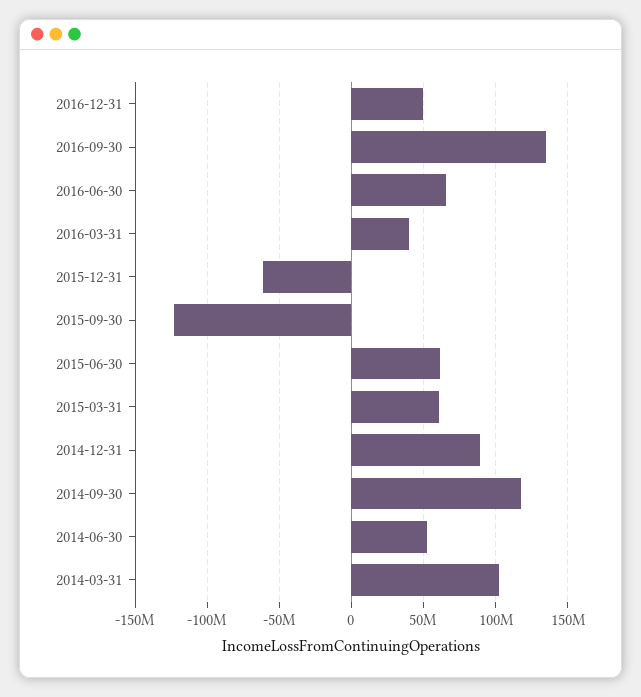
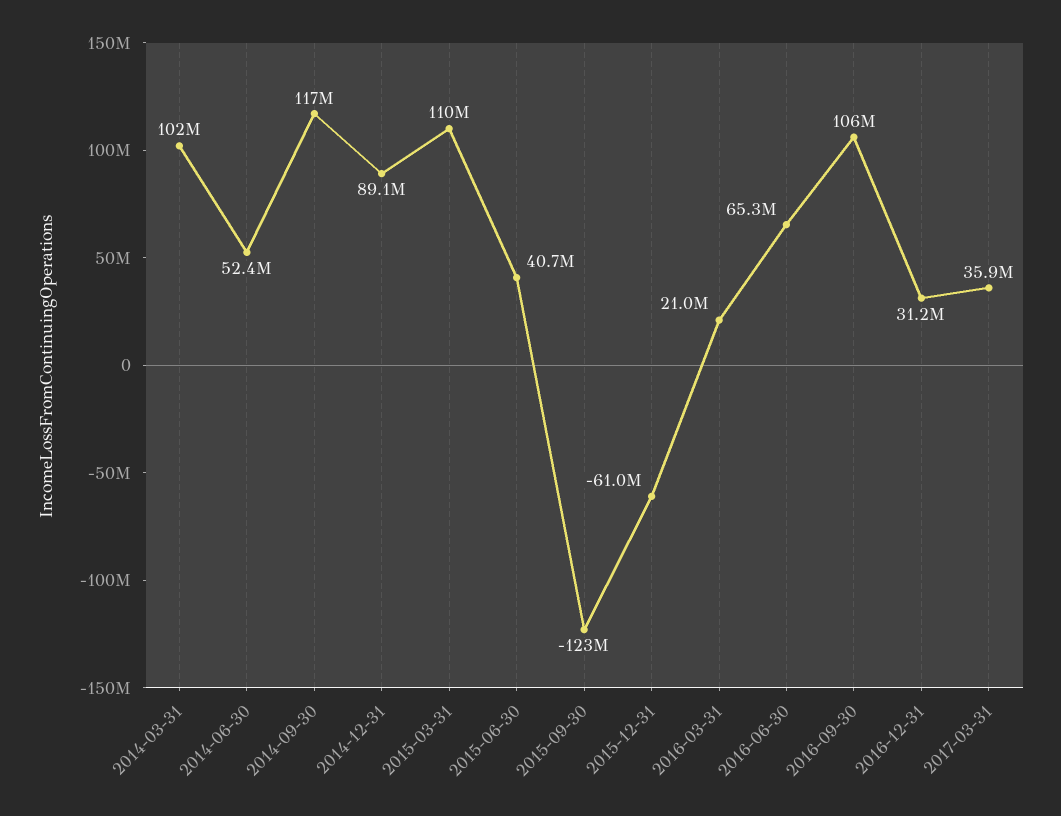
2016-12-31: 50000000 -> 31200000
2016-09-30: 135000000 -> 106000000
2016-03-31: 40000000 -> 21000000
2015-06-30: 60000000 -> 40700000
2015-03-31: 60000000 -> 110000000
2017-03-31: none -> 35900000

